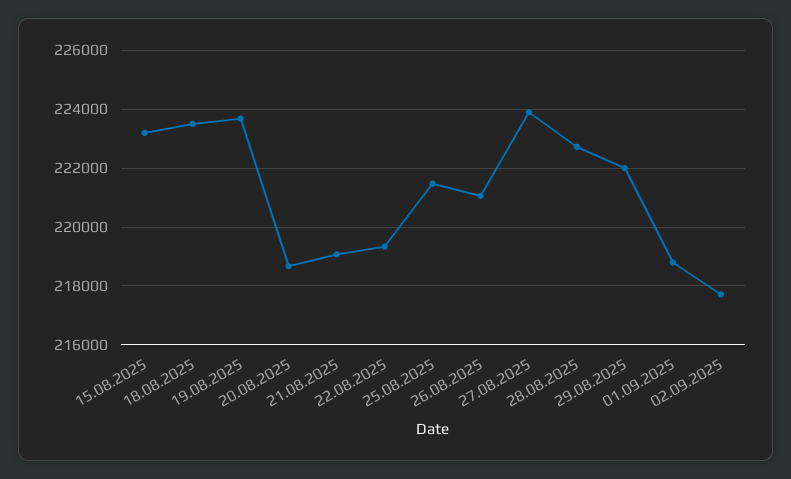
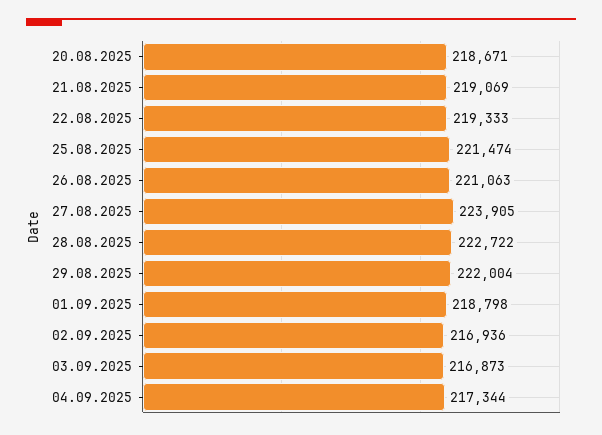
15.08.2025: 223250 -> none
18.08.2025: 223500 -> none
19.08.2025: 223750 -> none
02.09.2025: 217750 -> 216936
03.09.2025: none -> 216873
04.09.2025: none -> 217344

